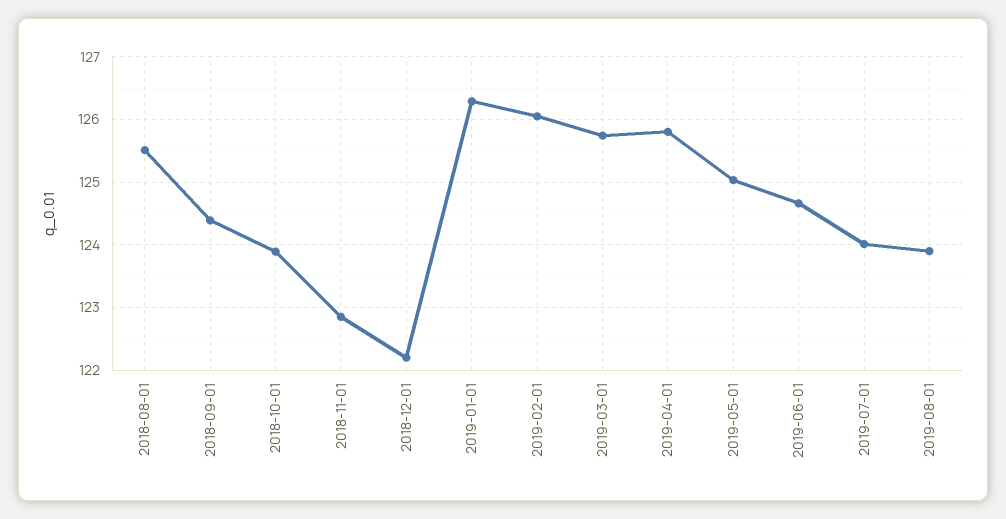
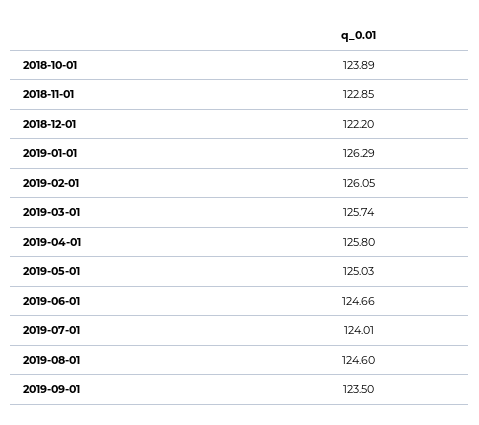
2018-08-01: 125.5 -> none
2018-09-01: 124.4 -> none
2019-08-01: 123.9 -> 124.6
2019-09-01: none -> 123.5

